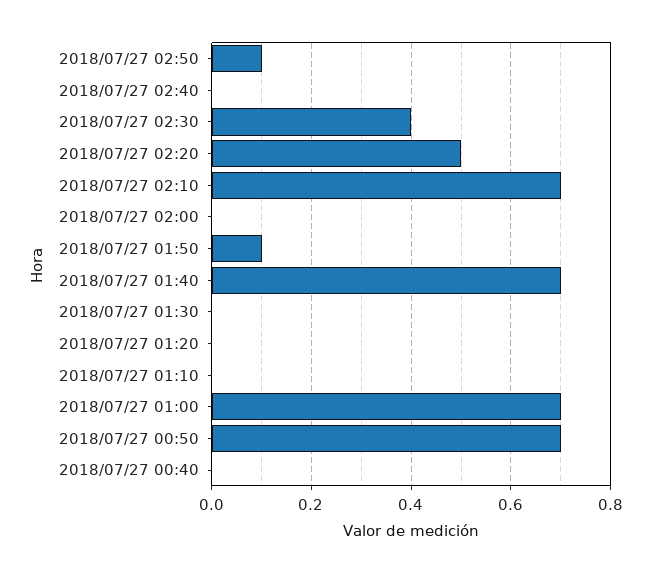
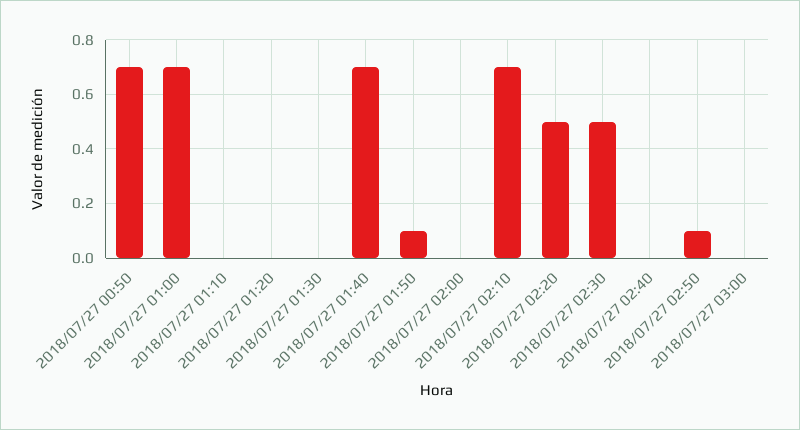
2018/07/27 02:30: 0.4 -> 0.5
2018/07/27 00:40: 0 -> none
2018/07/27 03:00: none -> 0

